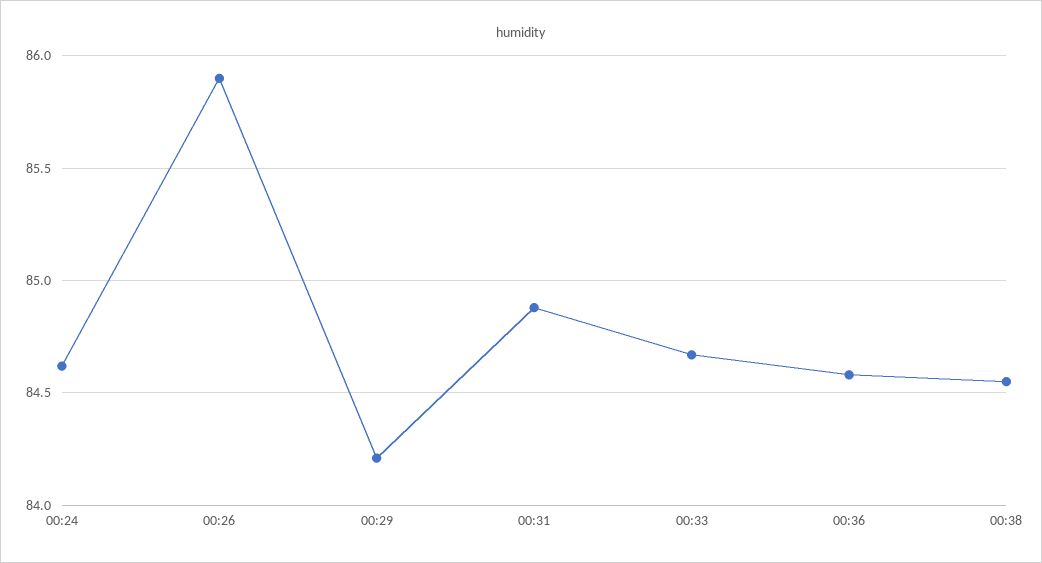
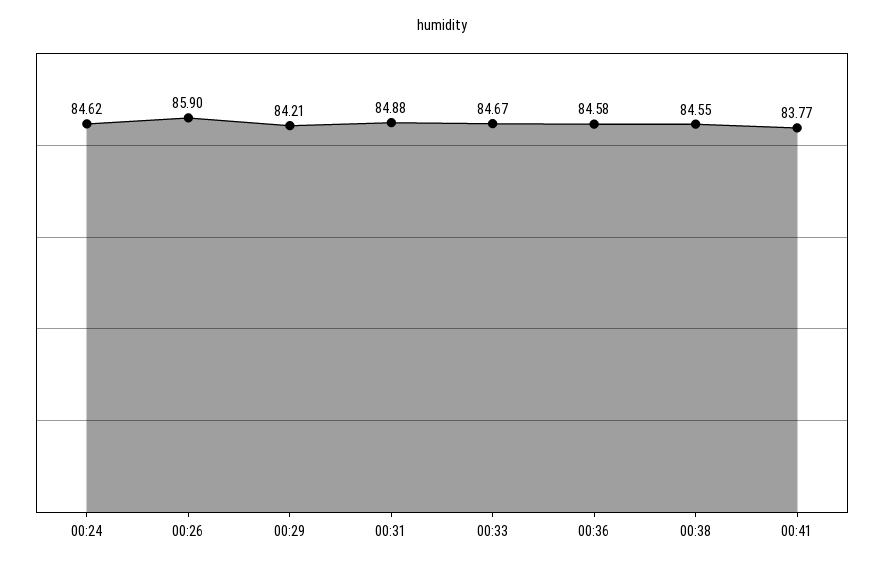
00:41: none -> 83.77

